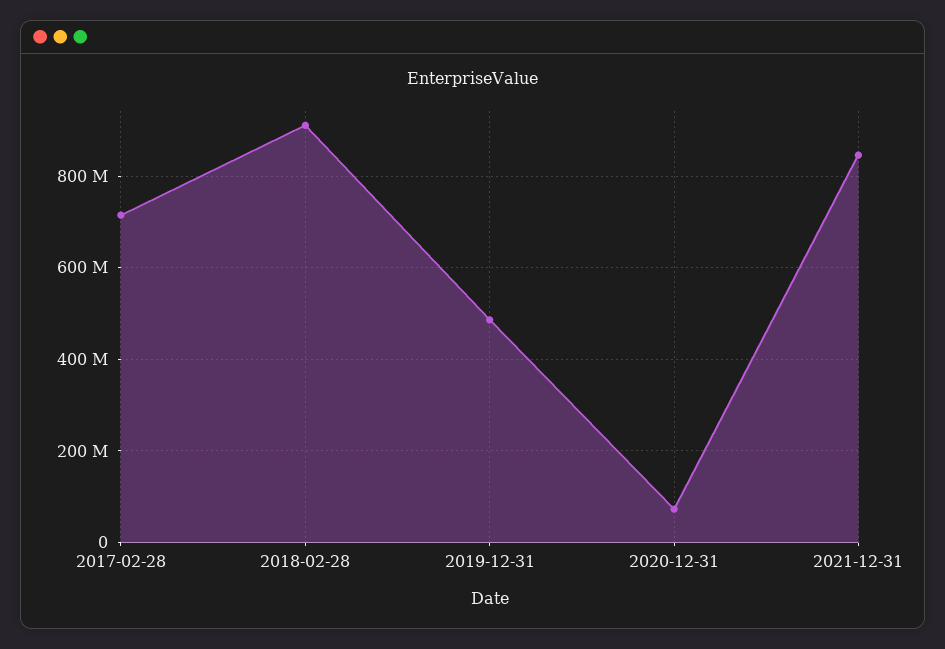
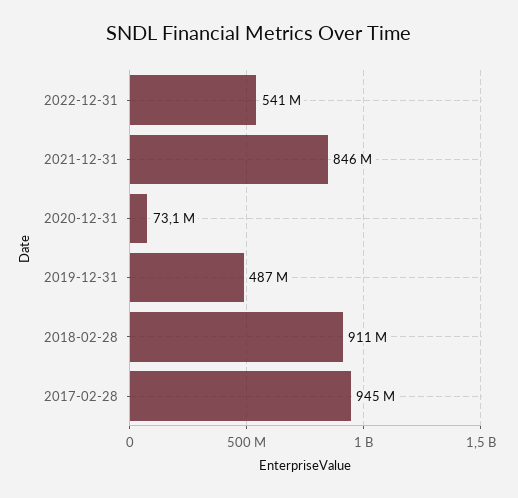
2017-02-28: 720000000 -> 945000000
2022-12-31: none -> 541000000

